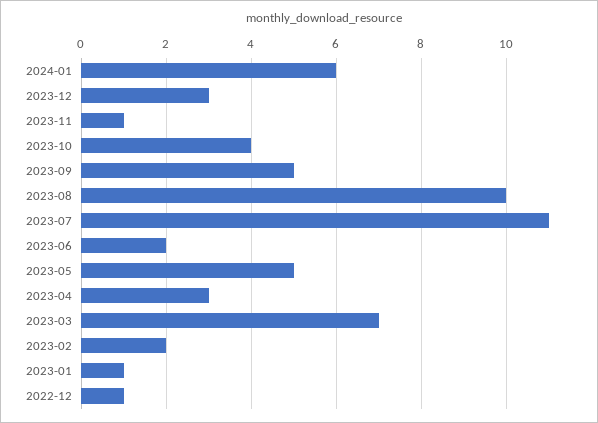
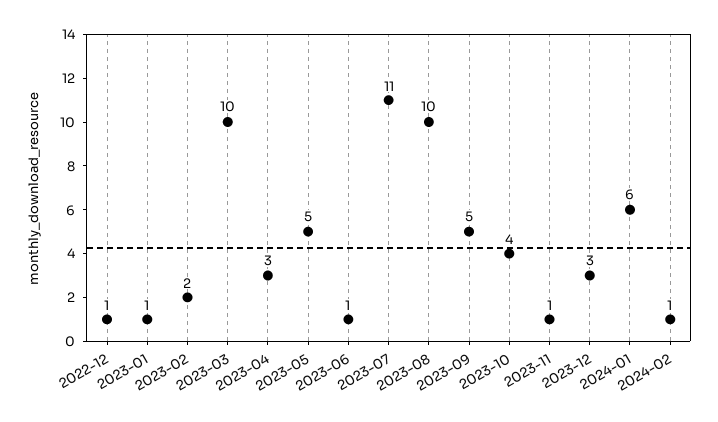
2023-06: 2 -> 1
2023-03: 7 -> 10
2024-02: none -> 1

